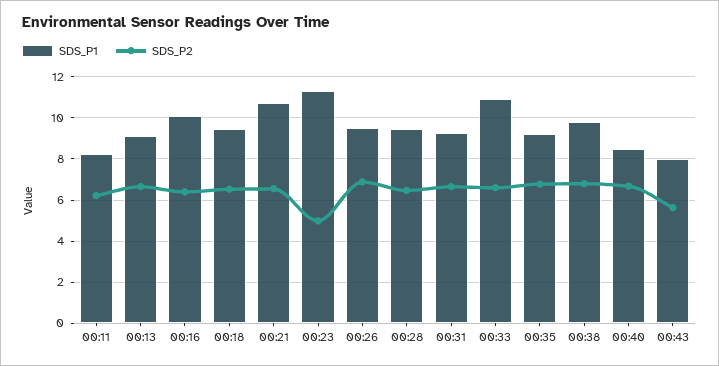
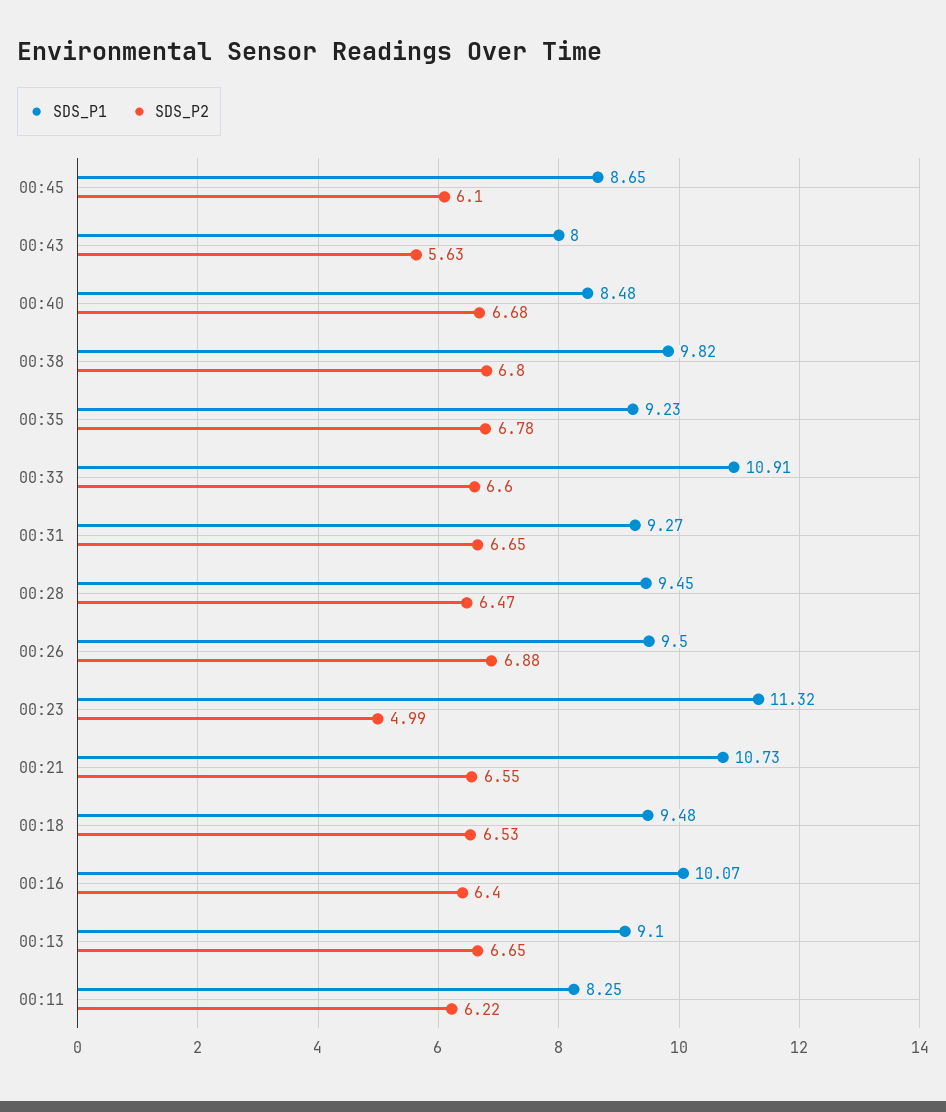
SDS_P1, 00:45: none -> 8.65
SDS_P2, 00:45: none -> 6.1

